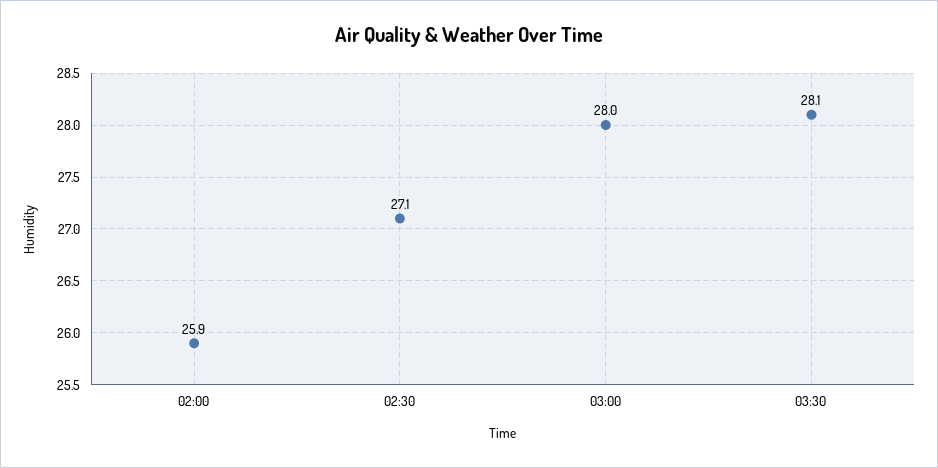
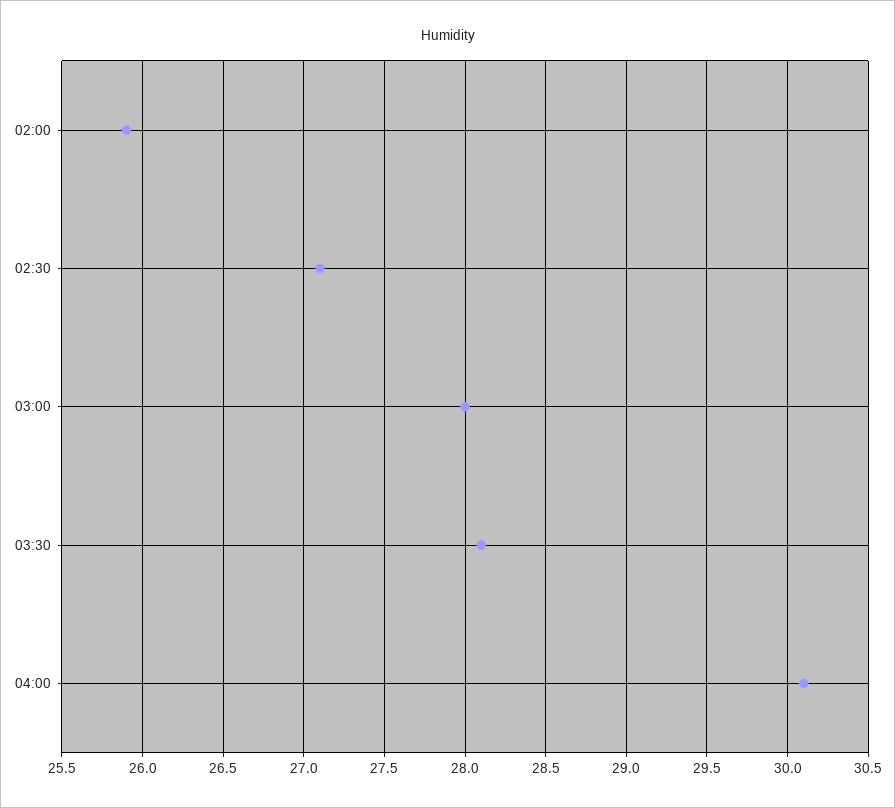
04:00: none -> 30.1

